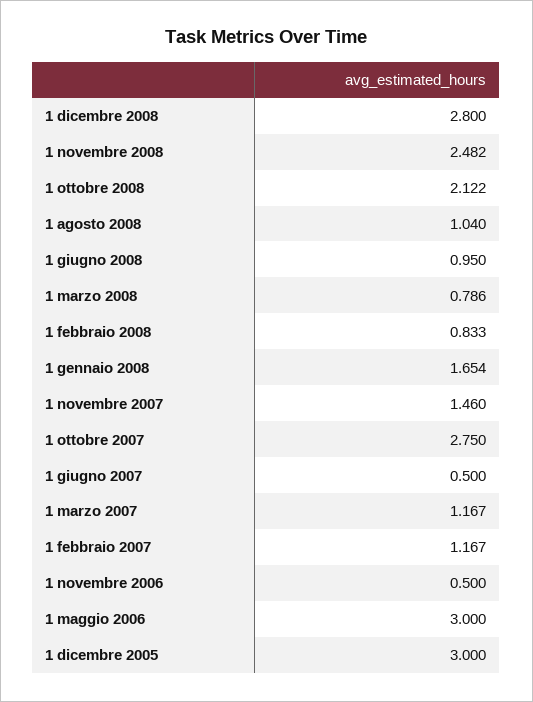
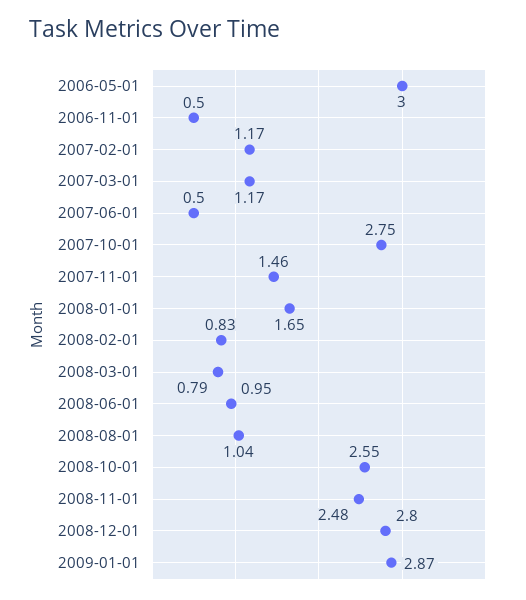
1 ottobre 2008: 2.122 -> 2.55
1 dicembre 2005: 3 -> none
2009-01-01: none -> 2.87

